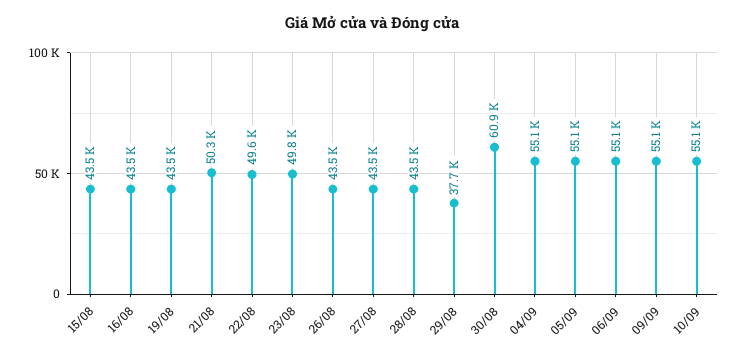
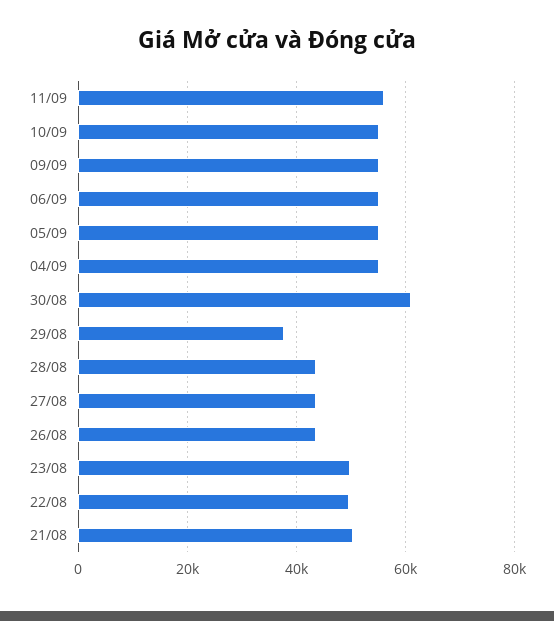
15/08: 43500 -> none
16/08: 43500 -> none
19/08: 43500 -> none
11/09: none -> 56000

